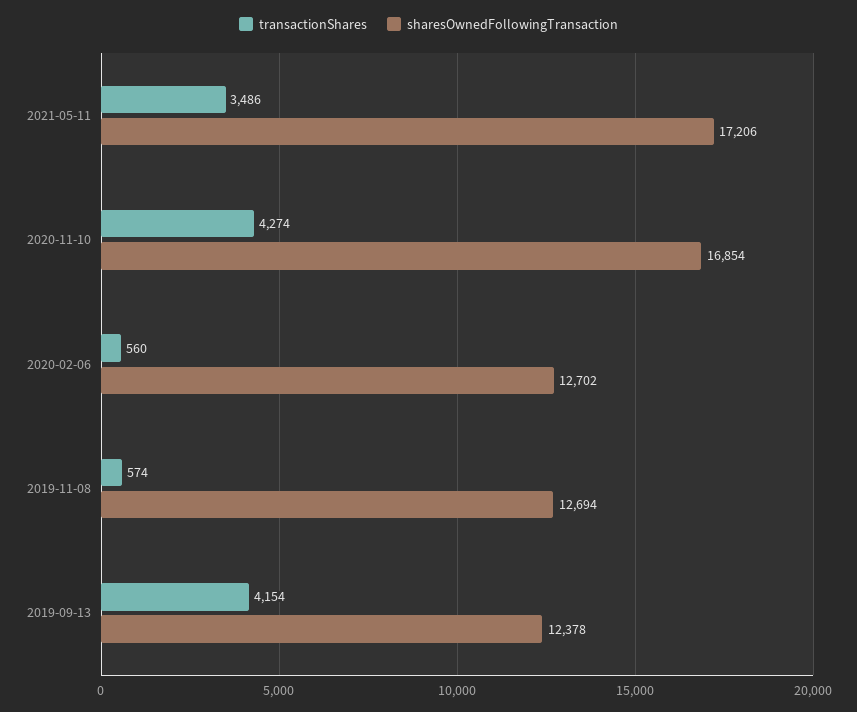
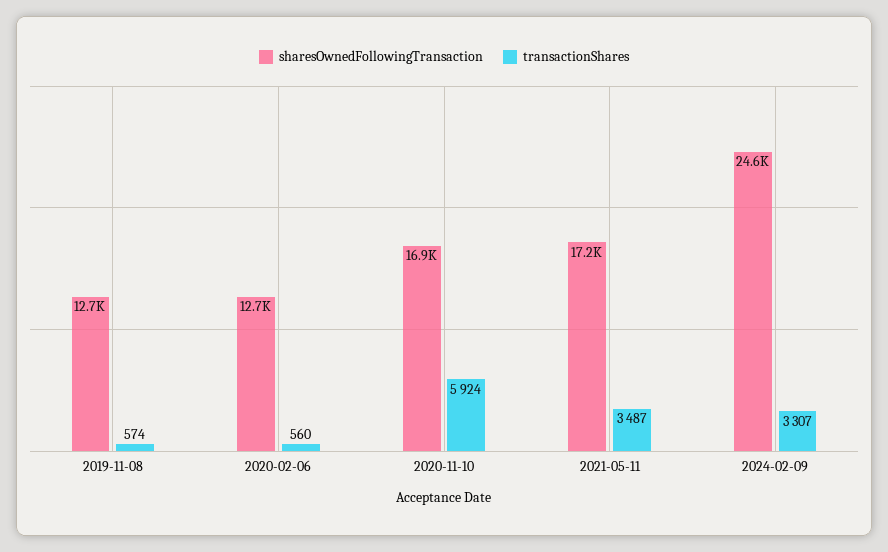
transactionShares, 2021-05-11: 3486 -> 3487
transactionShares, 2020-11-10: 4274 -> 5924
transactionShares, 2019-09-13: 4154 -> none
sharesOwnedFollowingTransaction, 2019-09-13: 12378 -> none
sharesOwnedFollowingTransaction, 2024-02-09: none -> 24600
transactionShares, 2024-02-09: none -> 3307

